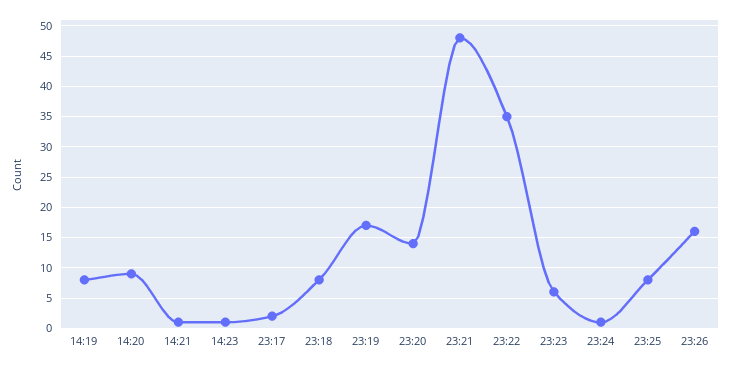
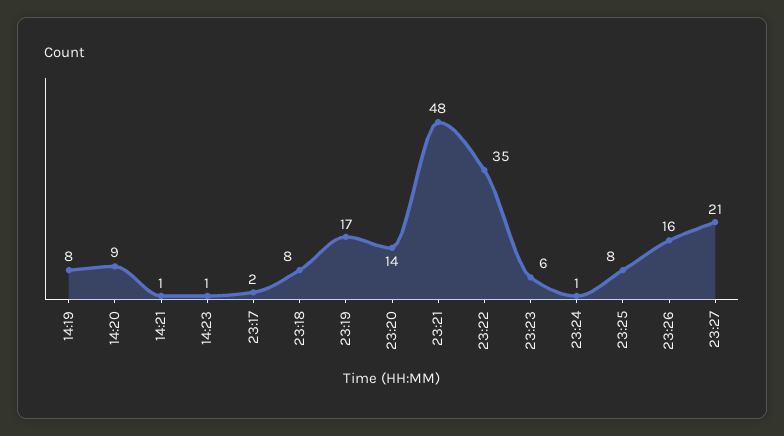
23:27: none -> 21

